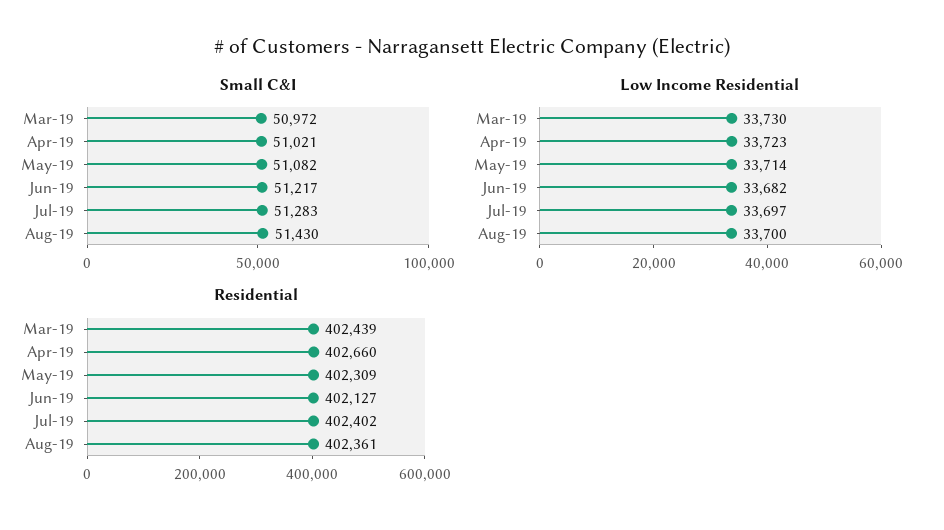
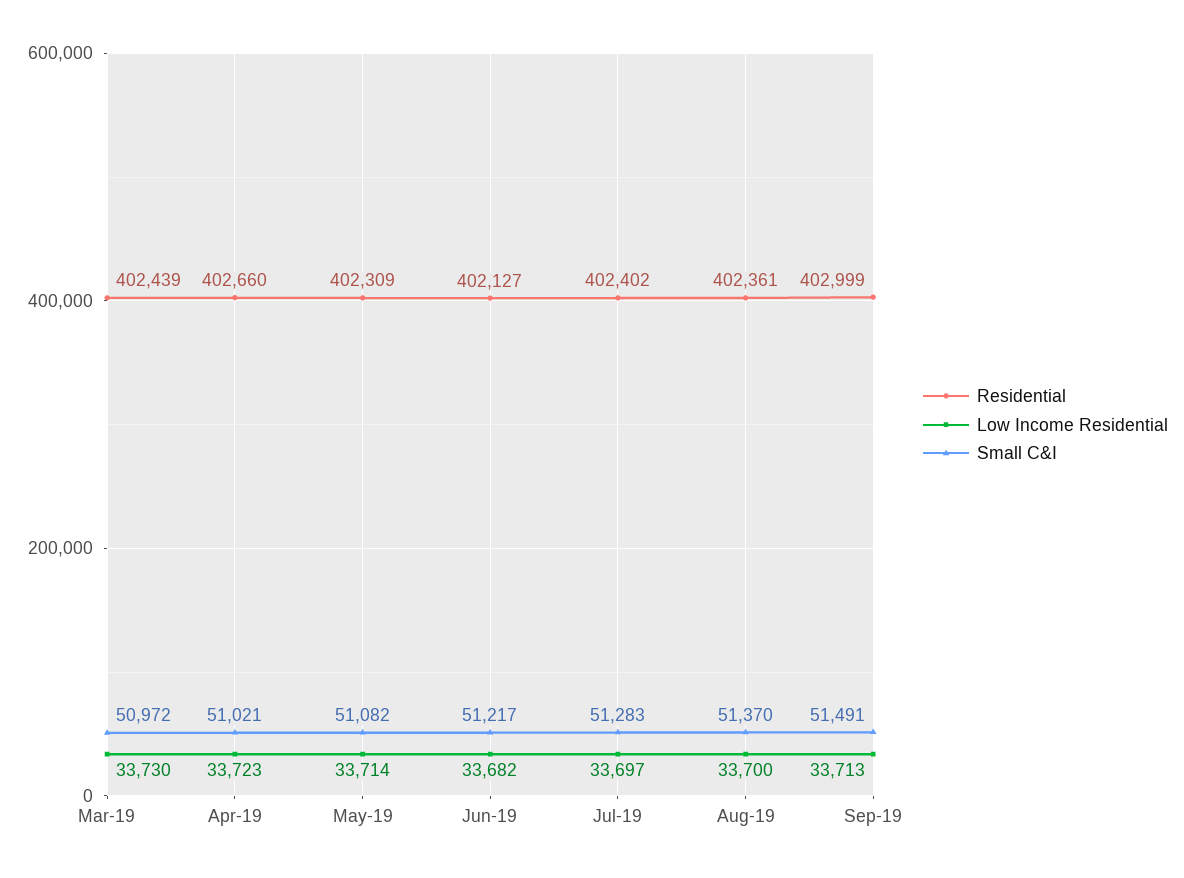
Small C&I, Aug-19: 51430 -> 51370
Residential, Sep-19: none -> 402999
Low Income Residential, Sep-19: none -> 33713
Small C&I, Sep-19: none -> 51491

